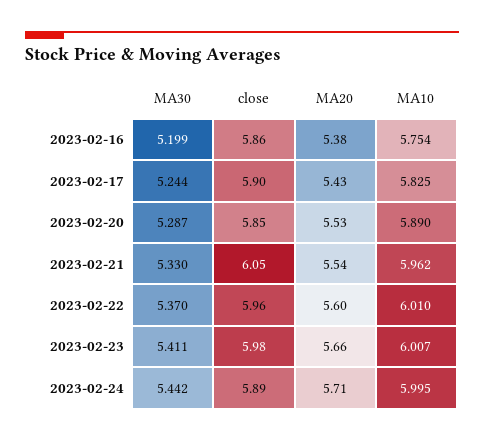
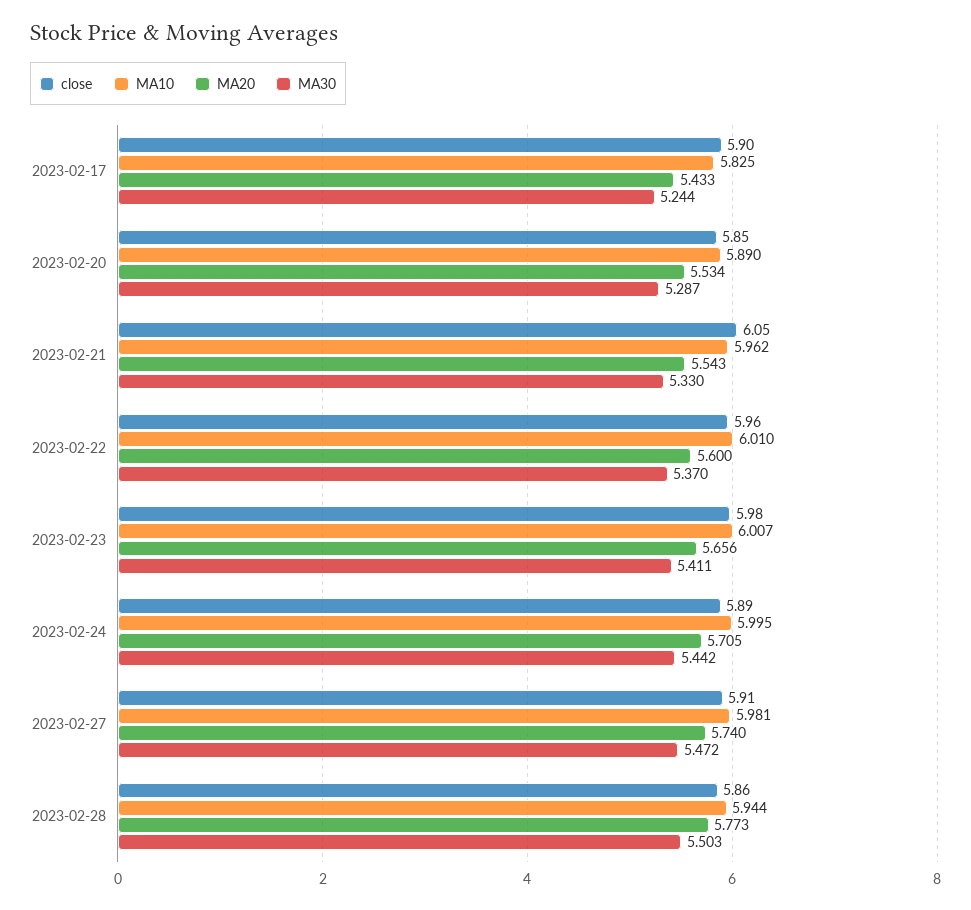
MA30, 2023-02-16: 5.199 -> none
close, 2023-02-16: 5.86 -> none
MA20, 2023-02-16: 5.38 -> none
MA10, 2023-02-16: 5.754 -> none
close, 2023-02-27: none -> 5.91
MA10, 2023-02-27: none -> 5.981
MA20, 2023-02-27: none -> 5.74
MA30, 2023-02-27: none -> 5.472
close, 2023-02-28: none -> 5.86
MA10, 2023-02-28: none -> 5.944
MA20, 2023-02-28: none -> 5.773
MA30, 2023-02-28: none -> 5.503

